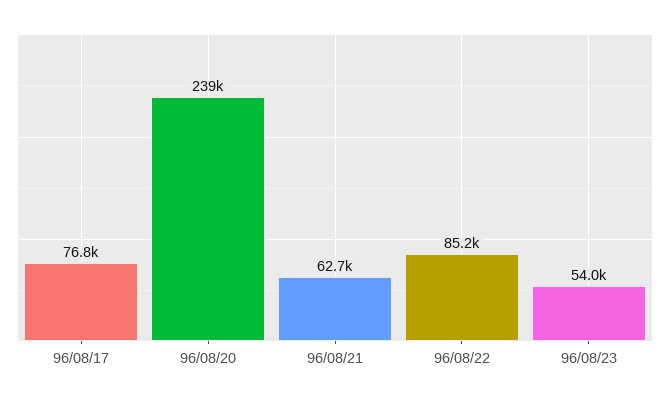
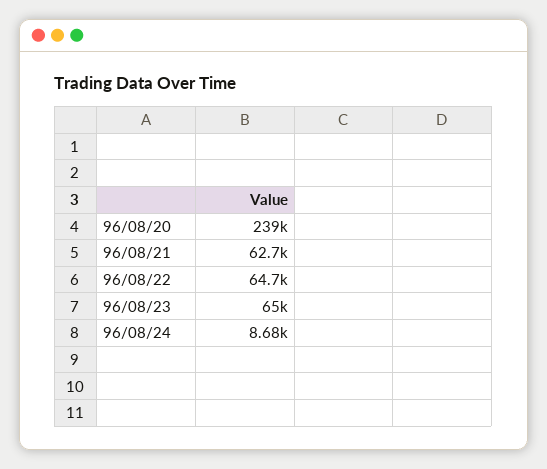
96/08/17: 76800 -> none
96/08/22: 85200 -> 64700
96/08/23: 54000 -> 65000
96/08/24: none -> 8680

